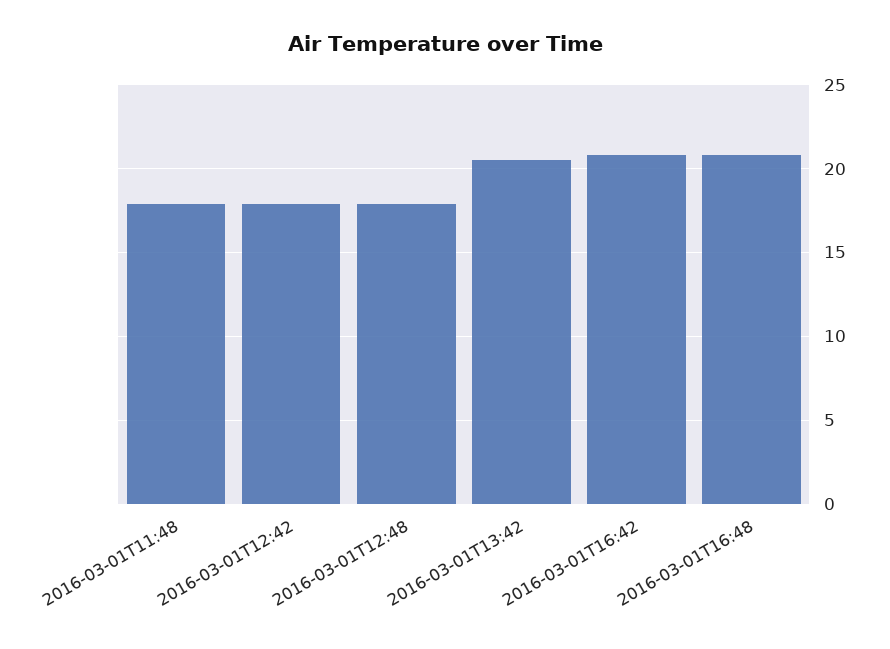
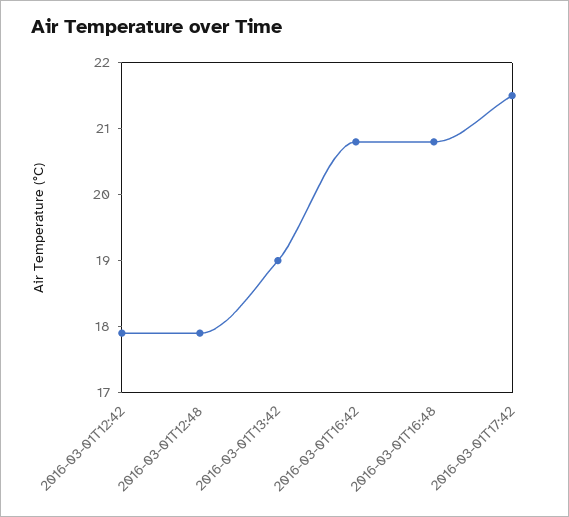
2016-03-01T11:48: 18 -> none
2016-03-01T13:42: 20.5 -> 19
2016-03-01T17:42: none -> 21.5

